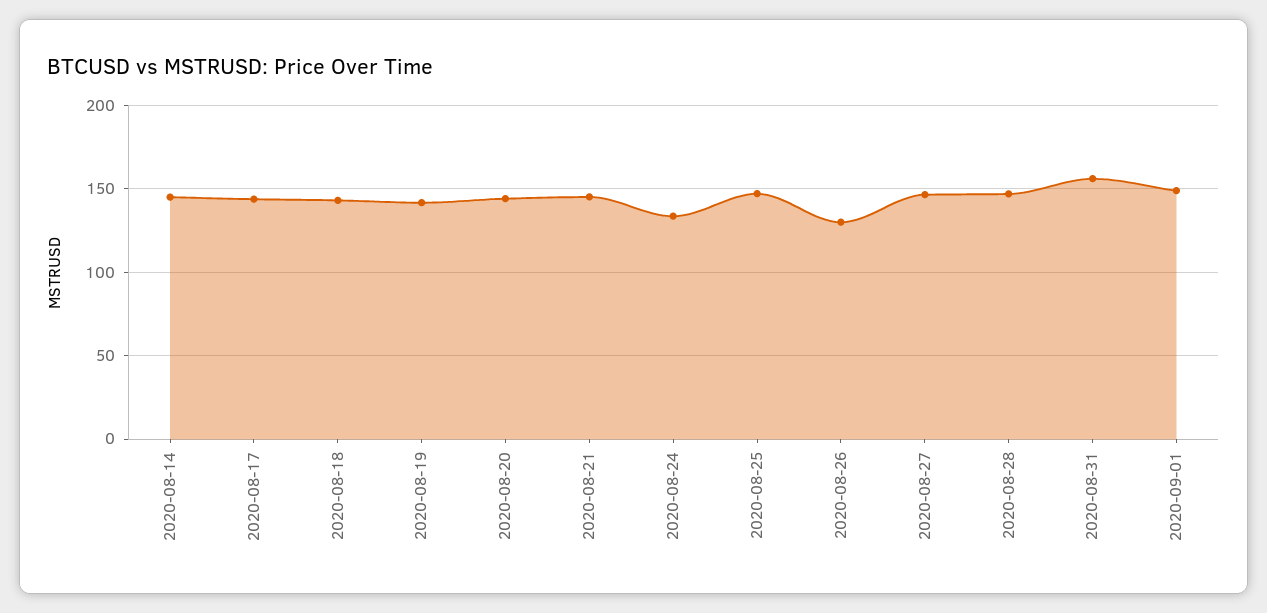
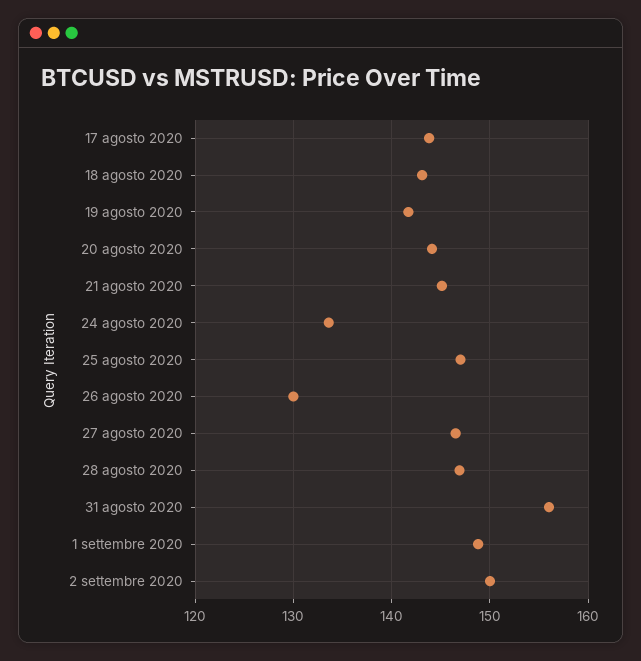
2020-08-14: 145 -> none
2 settembre 2020: none -> 150

